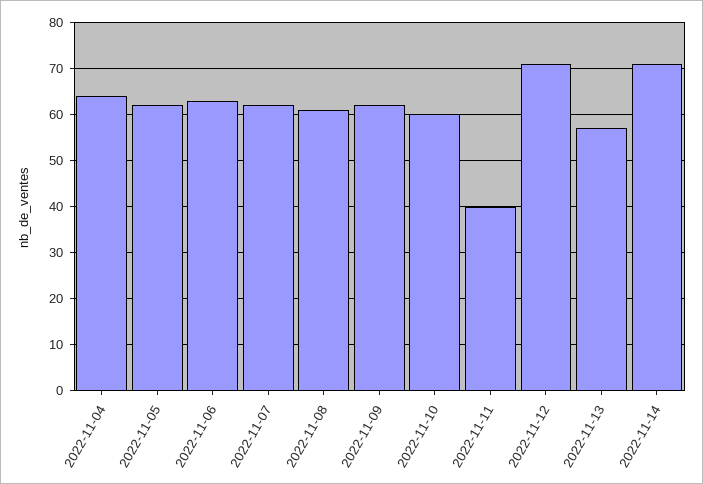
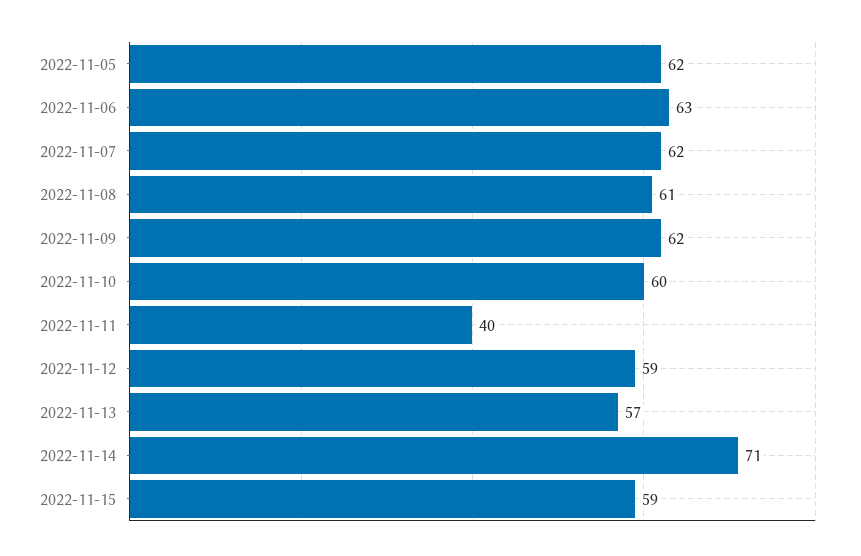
2022-11-04: 65 -> none
2022-11-12: 70 -> 59
2022-11-15: none -> 59

